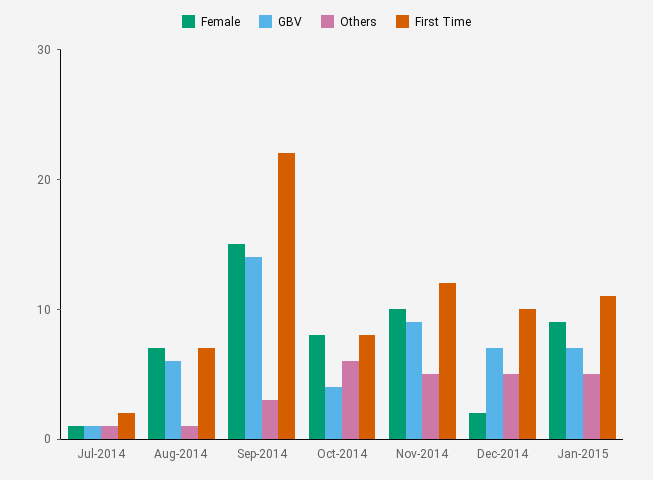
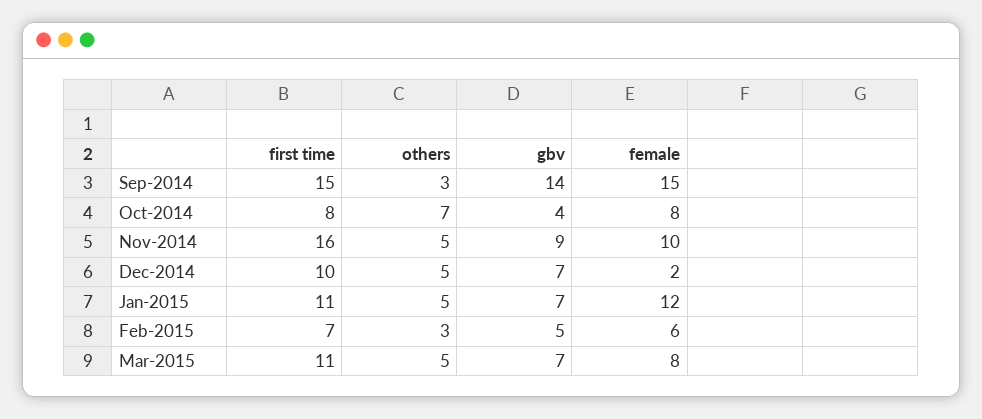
Female, Jul-2014: 1 -> none
GBV, Jul-2014: 1 -> none
Others, Jul-2014: 1 -> none
First Time, Jul-2014: 2 -> none
Female, Aug-2014: 7 -> none
GBV, Aug-2014: 6 -> none
Others, Aug-2014: 1 -> none
First Time, Aug-2014: 7 -> none
First Time, Sep-2014: 22 -> 15
Others, Oct-2014: 6 -> 7
First Time, Nov-2014: 12 -> 16
Female, Jan-2015: 9 -> 12
First Time, Feb-2015: none -> 7
Others, Feb-2015: none -> 3
GBV, Feb-2015: none -> 5
Female, Feb-2015: none -> 6
First Time, Mar-2015: none -> 11
Others, Mar-2015: none -> 5
GBV, Mar-2015: none -> 7
Female, Mar-2015: none -> 8

